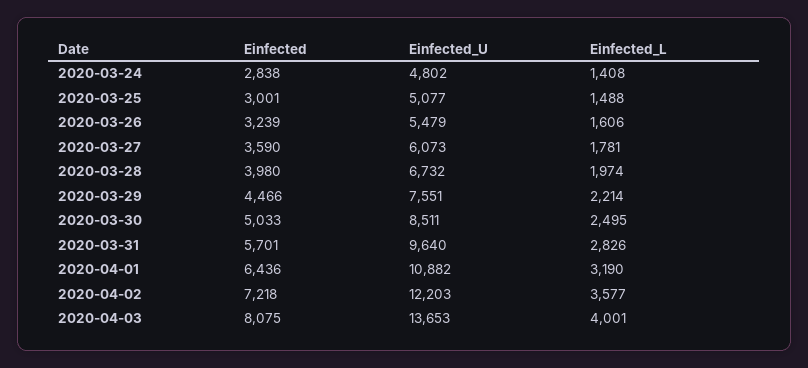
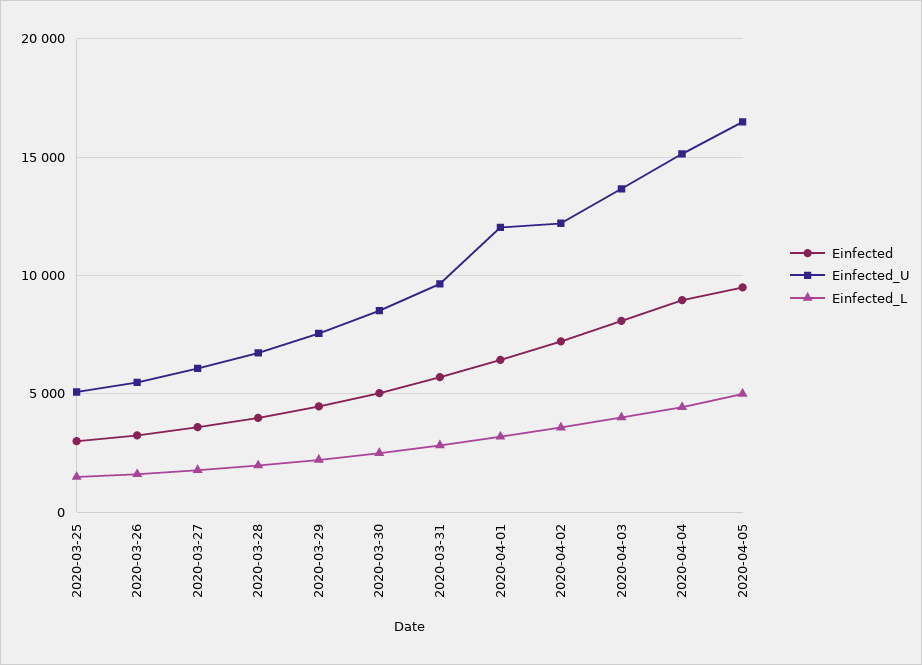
Einfected, 2020-03-24: 2838 -> none
Einfected_U, 2020-03-24: 4802 -> none
Einfected_L, 2020-03-24: 1408 -> none
Einfected_U, 2020-04-01: 10882 -> 12000
Einfected, 2020-04-04: none -> 9000
Einfected_U, 2020-04-04: none -> 15000
Einfected_L, 2020-04-04: none -> 4500
Einfected, 2020-04-05: none -> 9500
Einfected_U, 2020-04-05: none -> 16500
Einfected_L, 2020-04-05: none -> 5000

